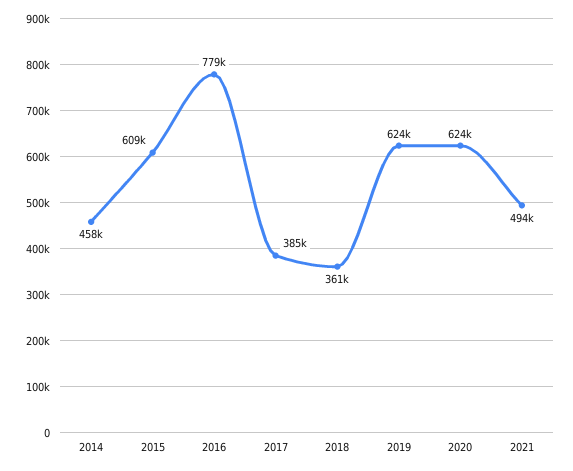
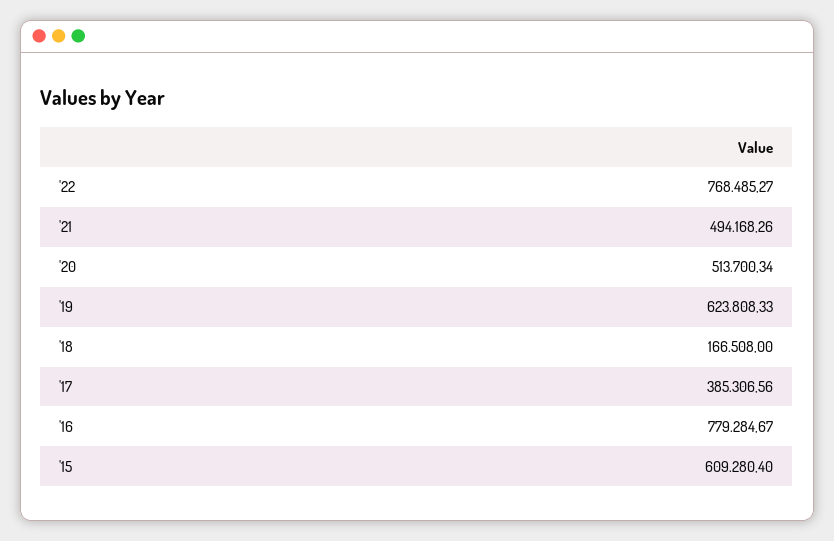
2014: 458000 -> none
2018: 361000 -> 166508
2020: 624000 -> 513700.34
'22: none -> 768485.27

